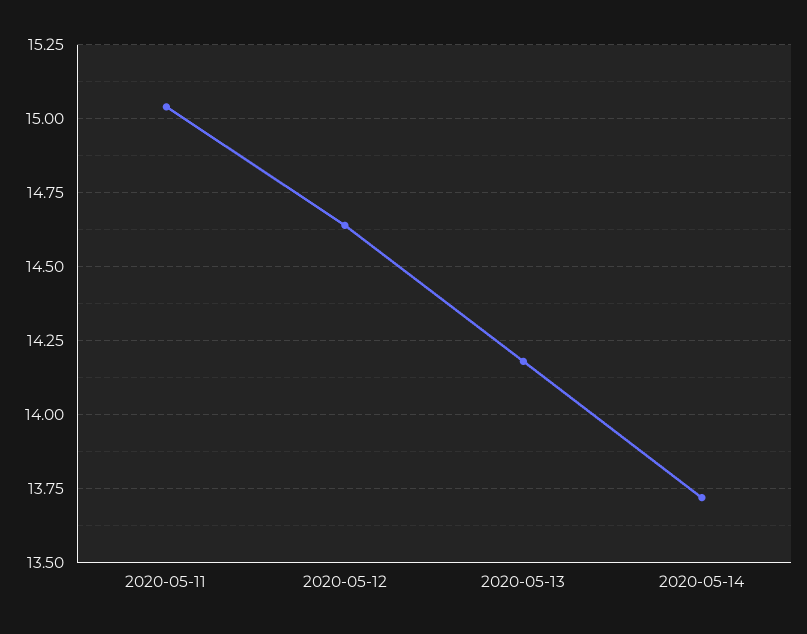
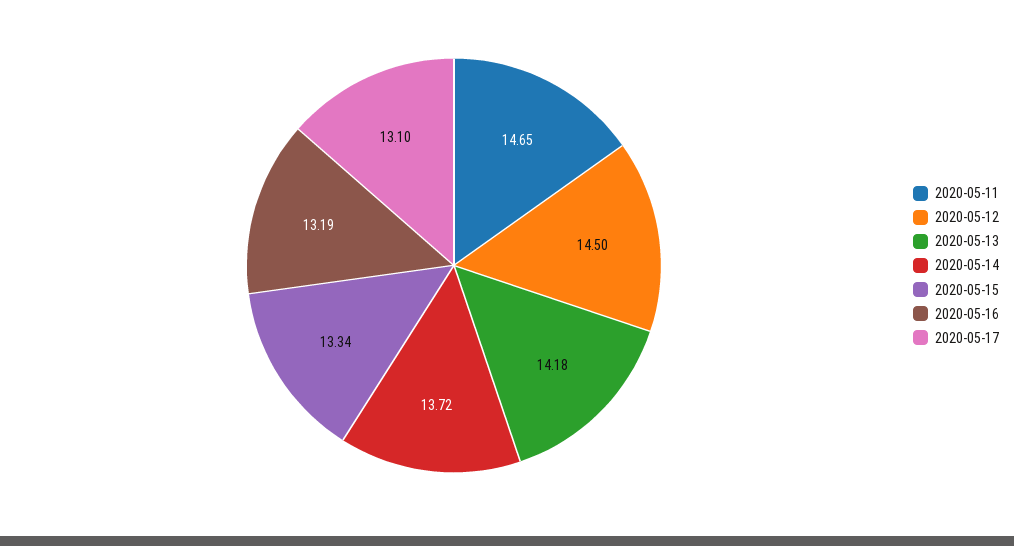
2020-05-11: 15.05 -> 14.65
2020-05-12: 14.65 -> 14.5
2020-05-15: none -> 13.34
2020-05-16: none -> 13.19
2020-05-17: none -> 13.1

